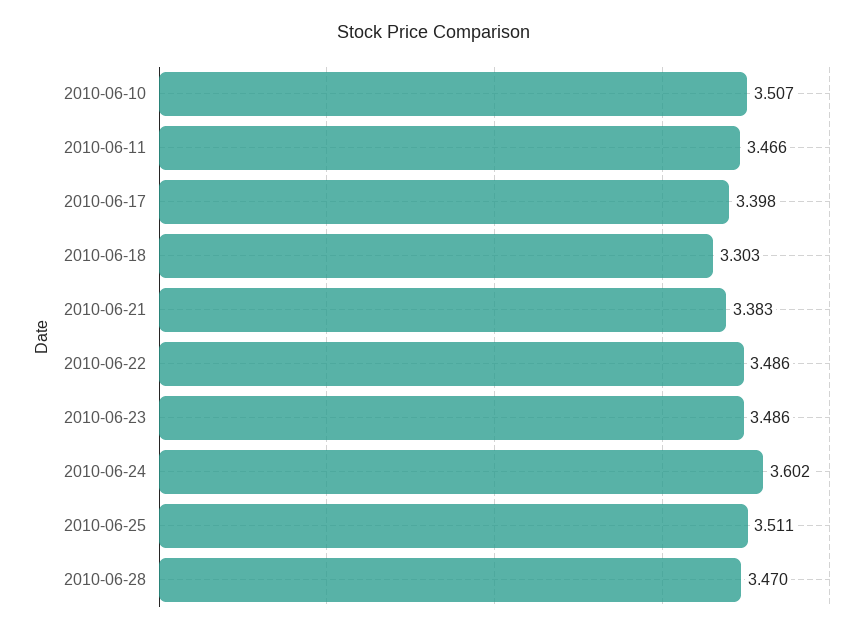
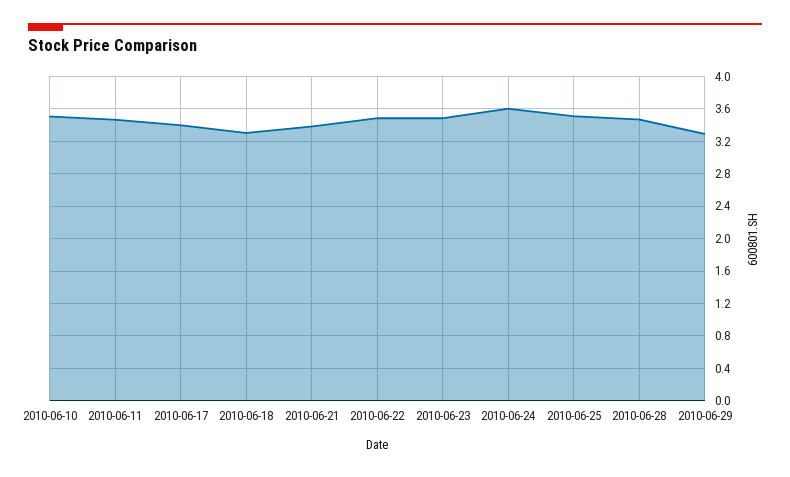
2010-06-29: none -> 3.3

